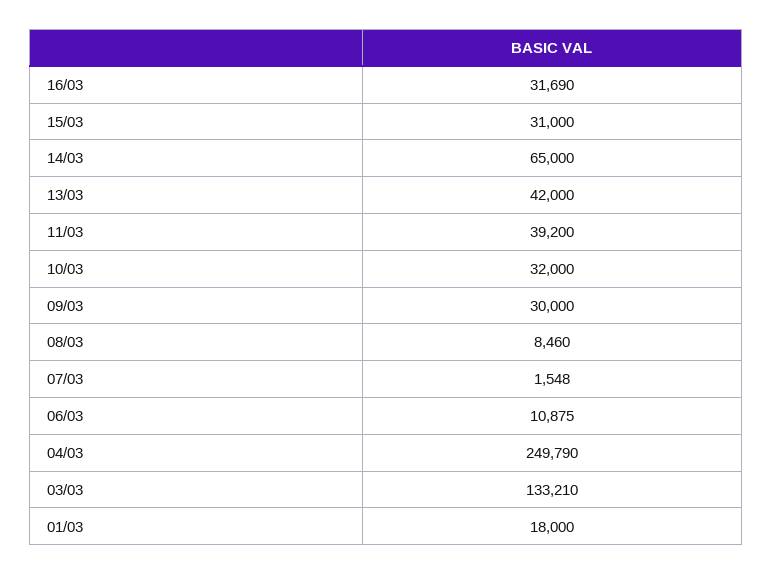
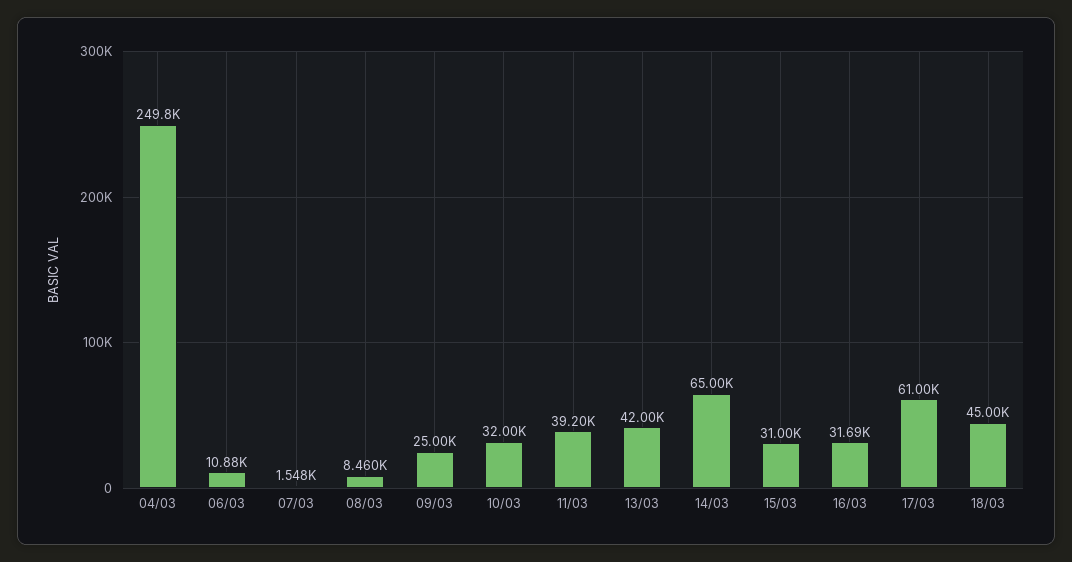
09/03: 30000 -> 25000
03/03: 133210 -> none
01/03: 18000 -> none
17/03: none -> 61000
18/03: none -> 45000

